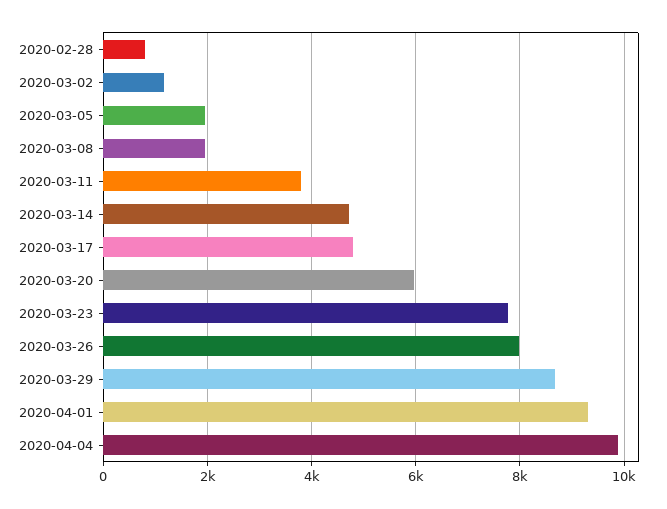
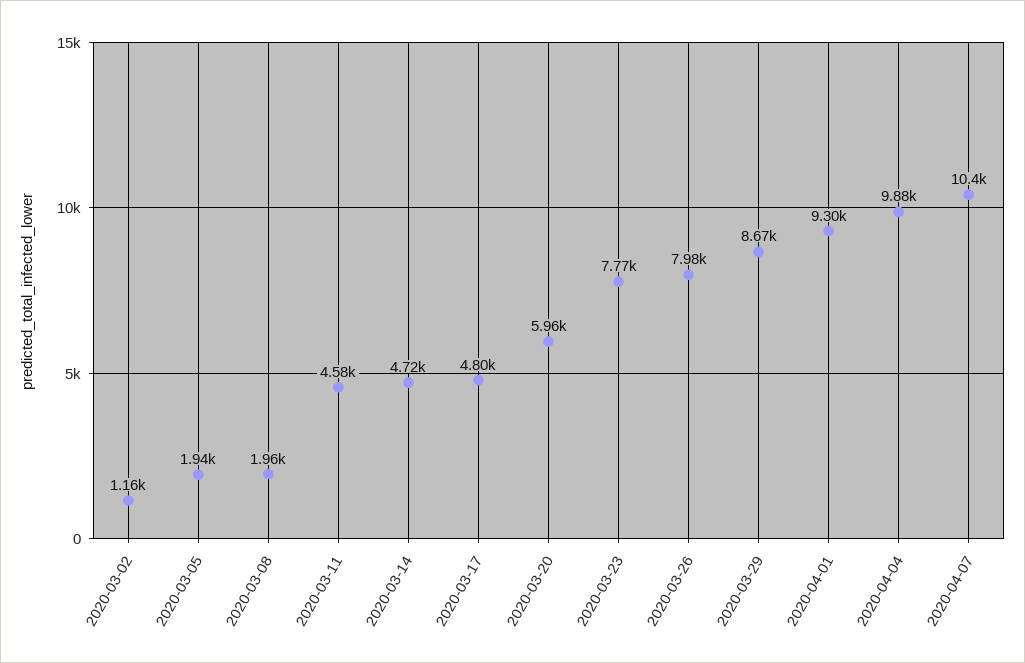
2020-02-28: 800 -> none
2020-03-11: 3800 -> 4580
2020-04-07: none -> 10400

